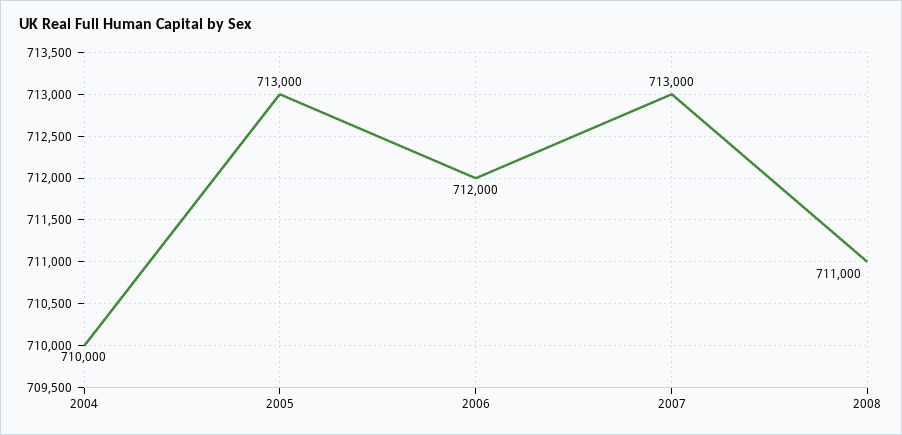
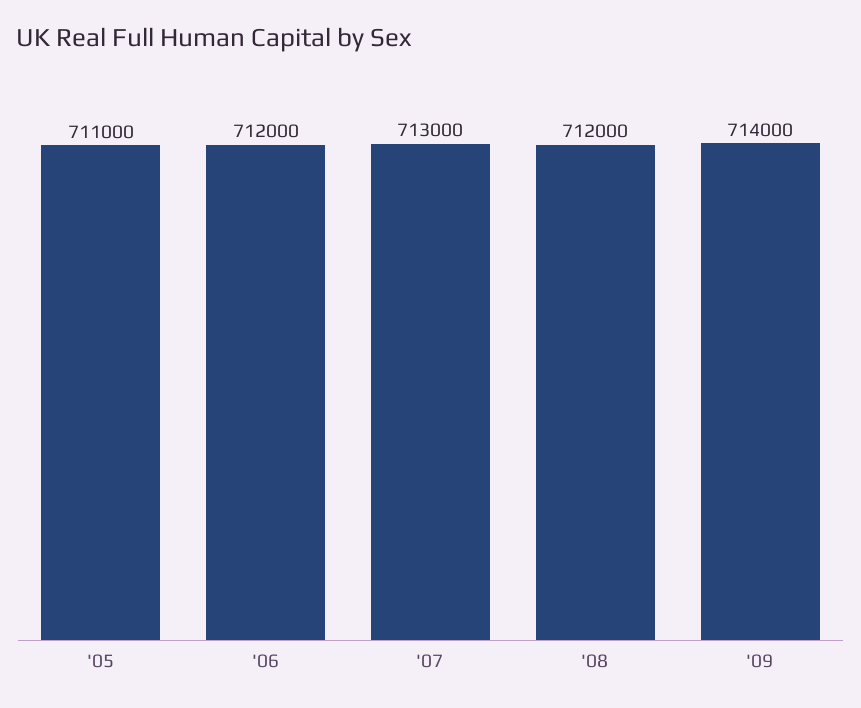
2004: 710000 -> none
2005: 713000 -> 711000
2008: 711000 -> 712000
'09: none -> 714000

